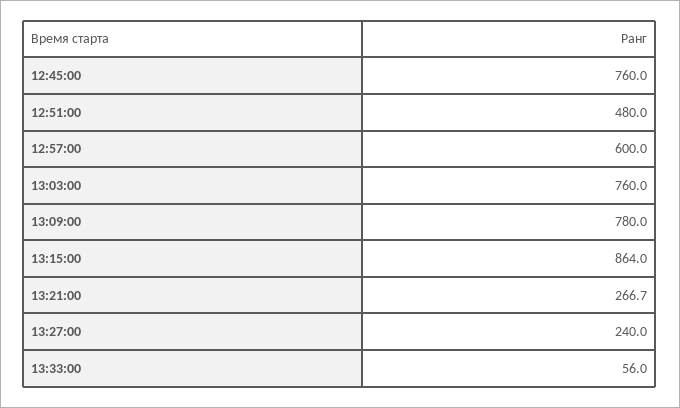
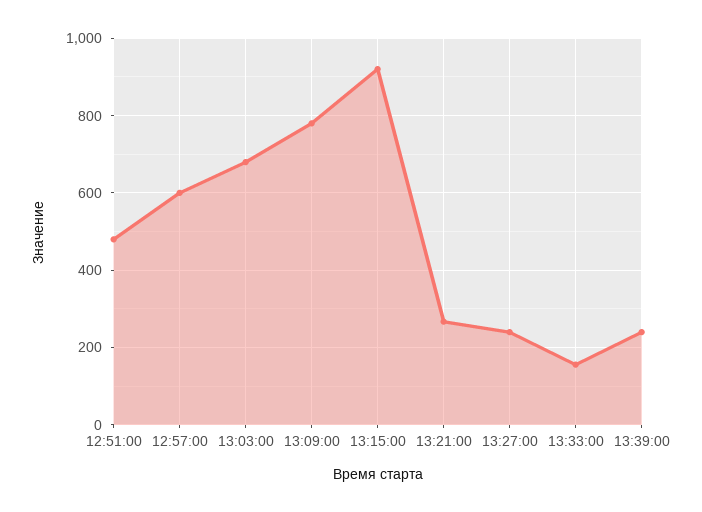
12:45:00: 760 -> none
13:03:00: 760 -> 680
13:15:00: 864 -> 920
13:33:00: 56 -> 160
13:39:00: none -> 240

